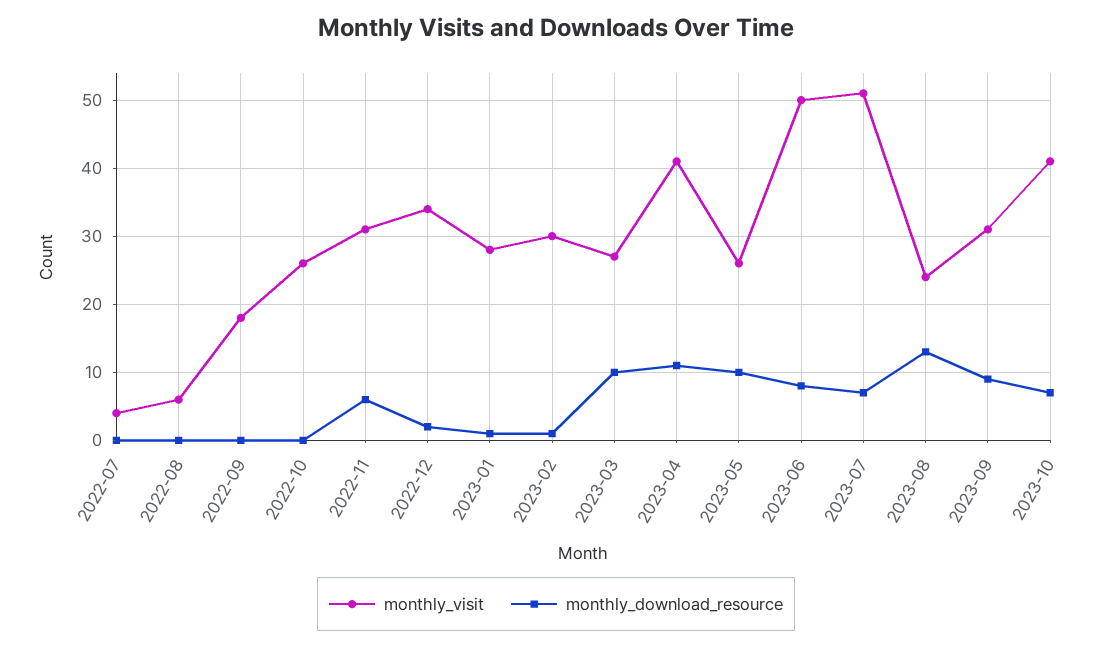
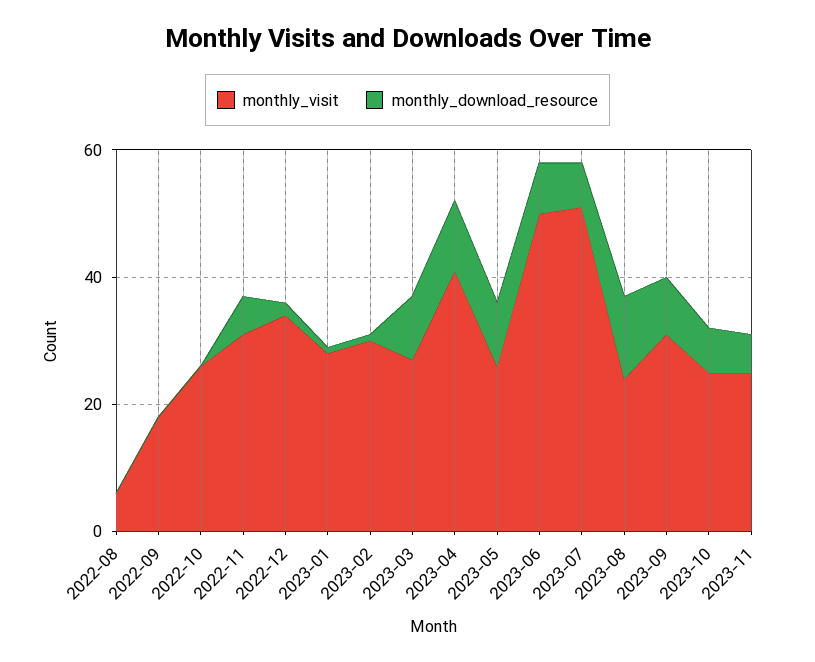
monthly_visit, 2022-07: 4 -> none
monthly_download_resource, 2022-07: 0 -> none
monthly_visit, 2023-10: 41 -> 25
monthly_visit, 2023-11: none -> 25
monthly_download_resource, 2023-11: none -> 5

